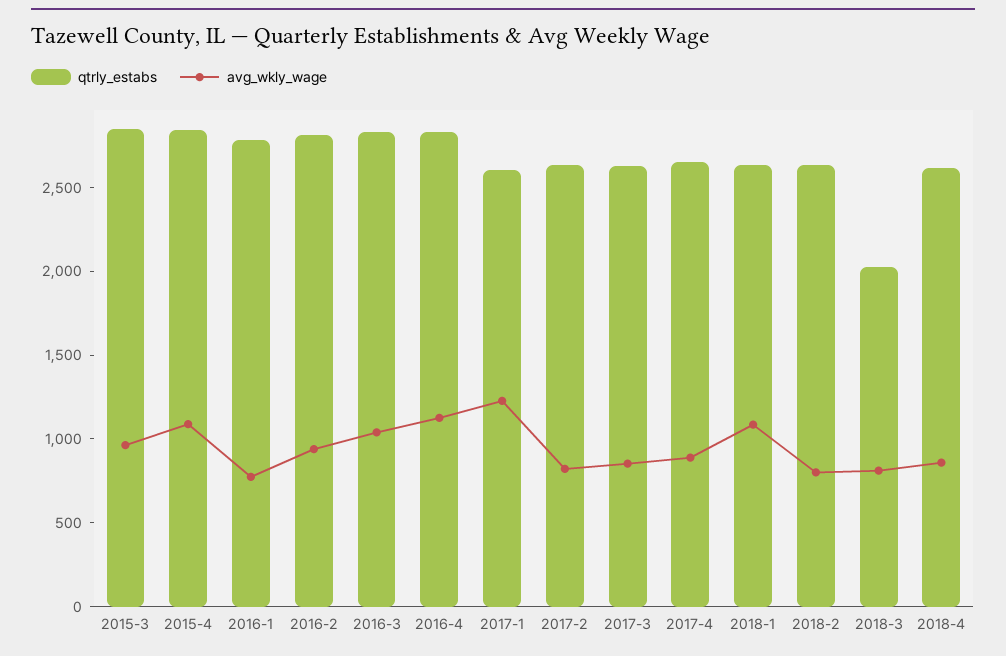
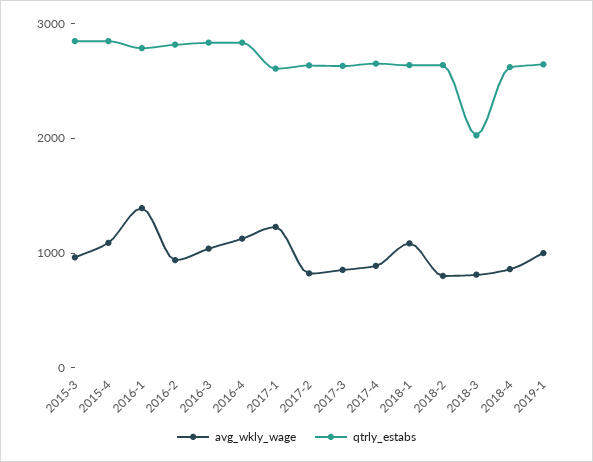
avg_wkly_wage, 2016-1: 800 -> 1400
avg_wkly_wage, 2019-1: none -> 1000
qtrly_estabs, 2019-1: none -> 2600

